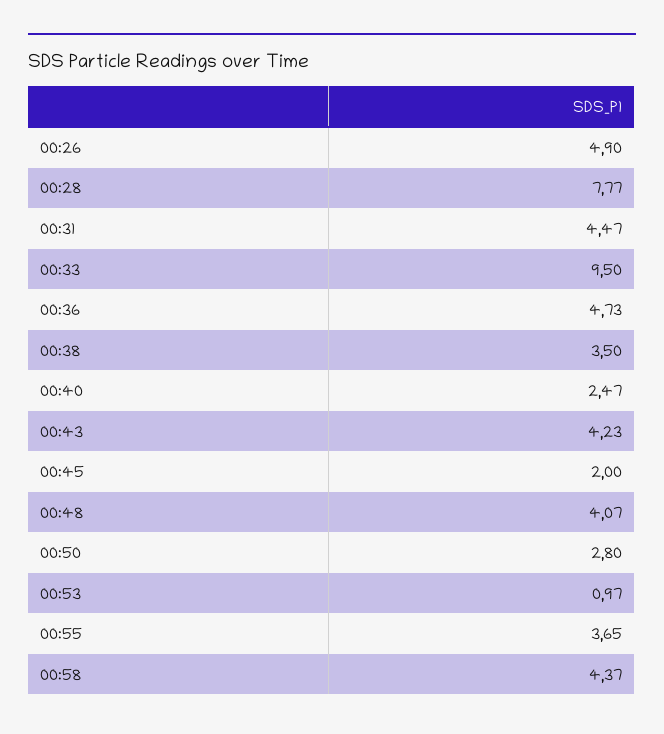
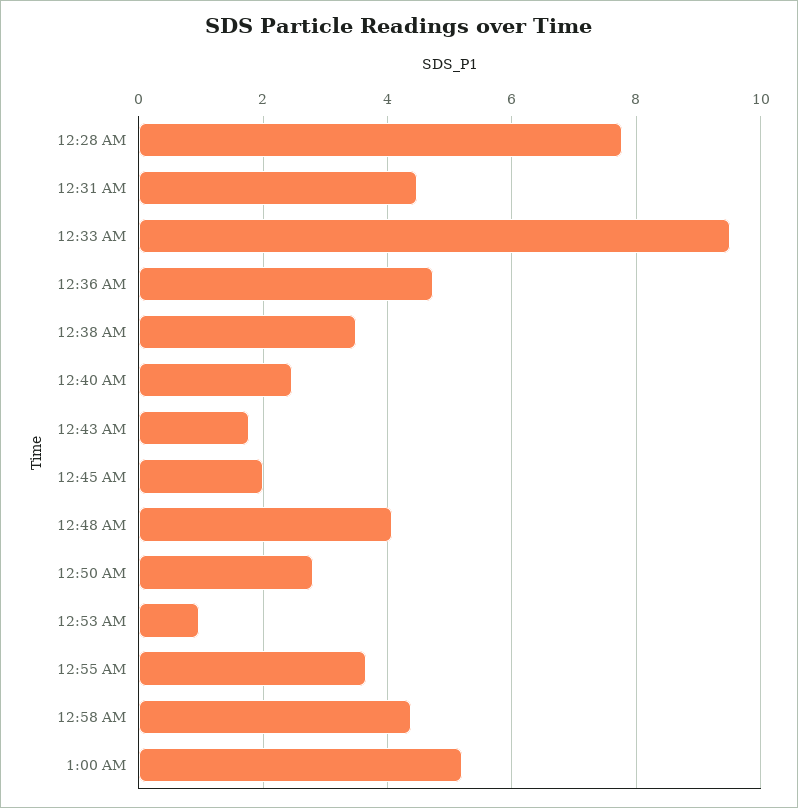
00:26: 4.9 -> none
00:43: 4.23 -> 1.8
1:00 AM: none -> 5.2

